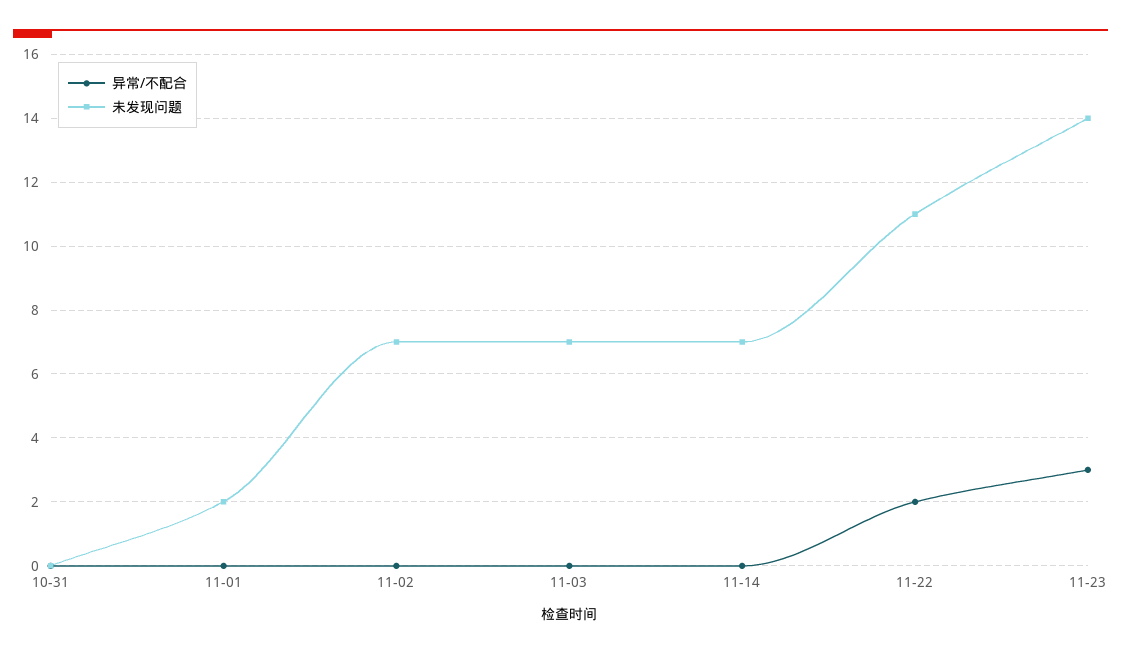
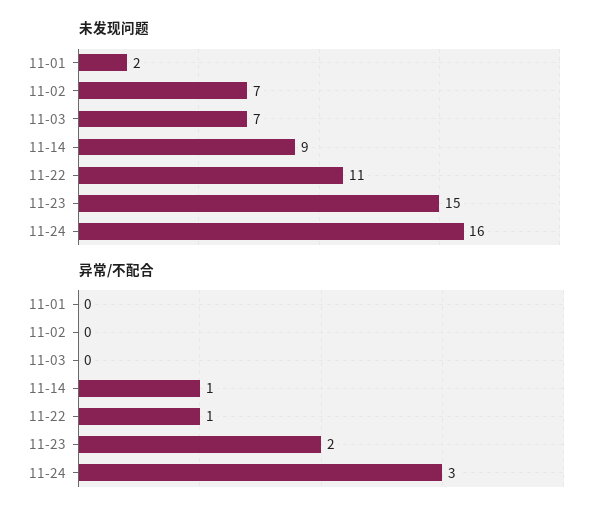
异常/不配合, 10-31: 0 -> none
未发现问题, 10-31: 0 -> none
异常/不配合, 11-14: 0 -> 1
未发现问题, 11-14: 7 -> 9
异常/不配合, 11-22: 2 -> 1
异常/不配合, 11-23: 3 -> 2
未发现问题, 11-23: 14 -> 15
未发现问题, 11-24: none -> 16
异常/不配合, 11-24: none -> 3

